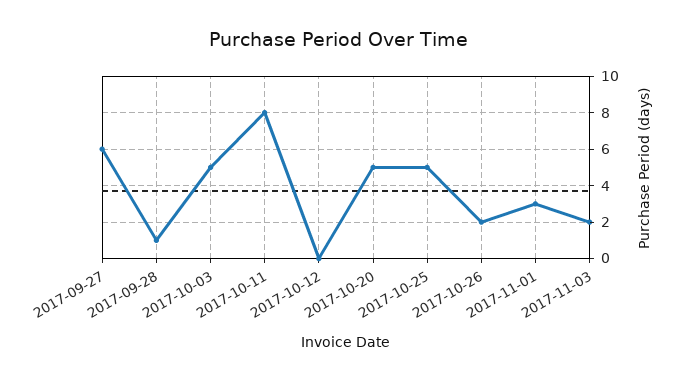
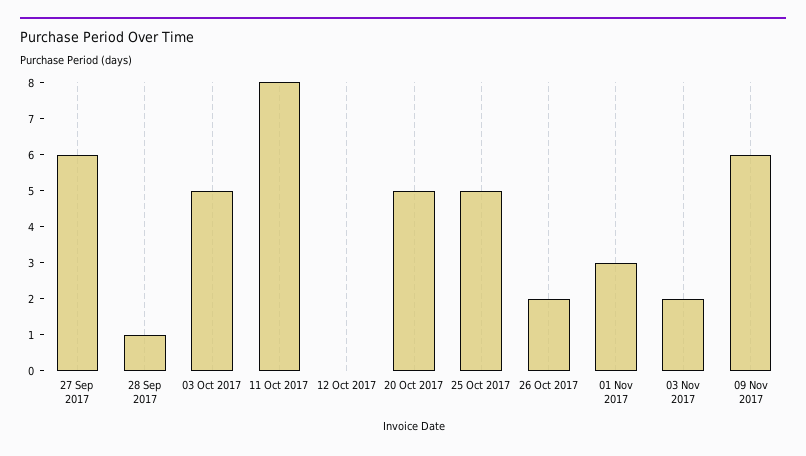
09 Nov 2017: none -> 6

